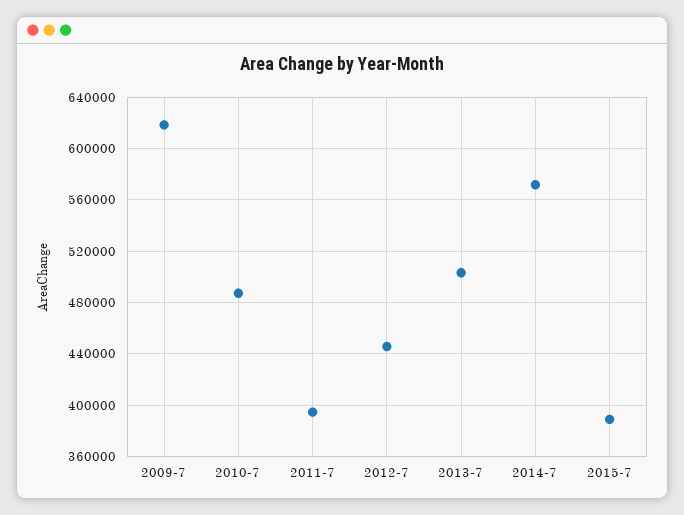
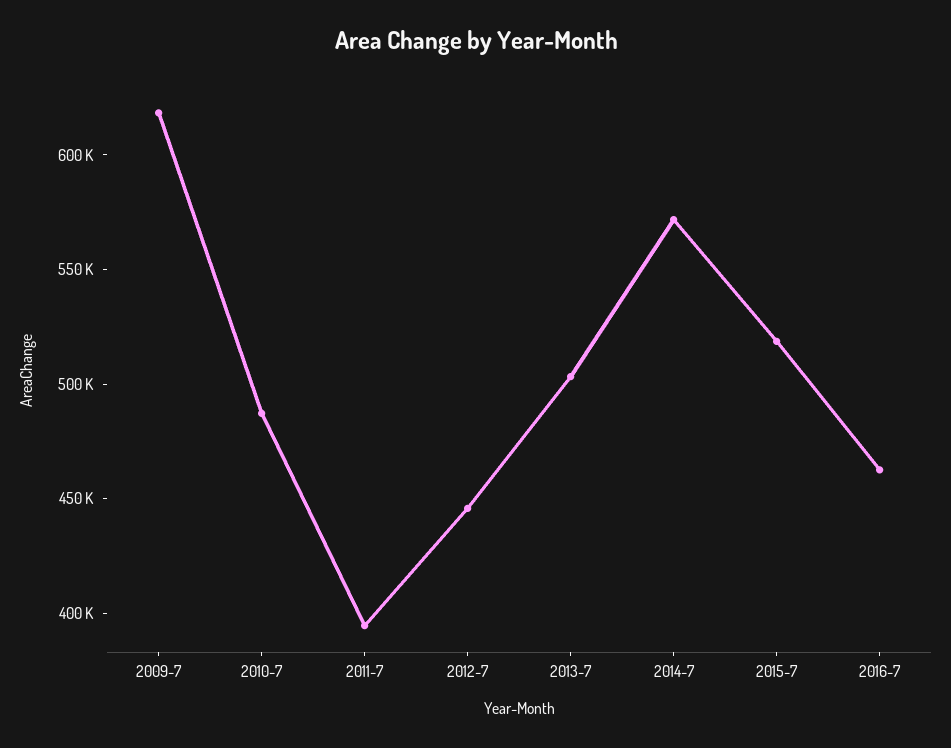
2015-7: 390000 -> 520000
2016-7: none -> 460000

